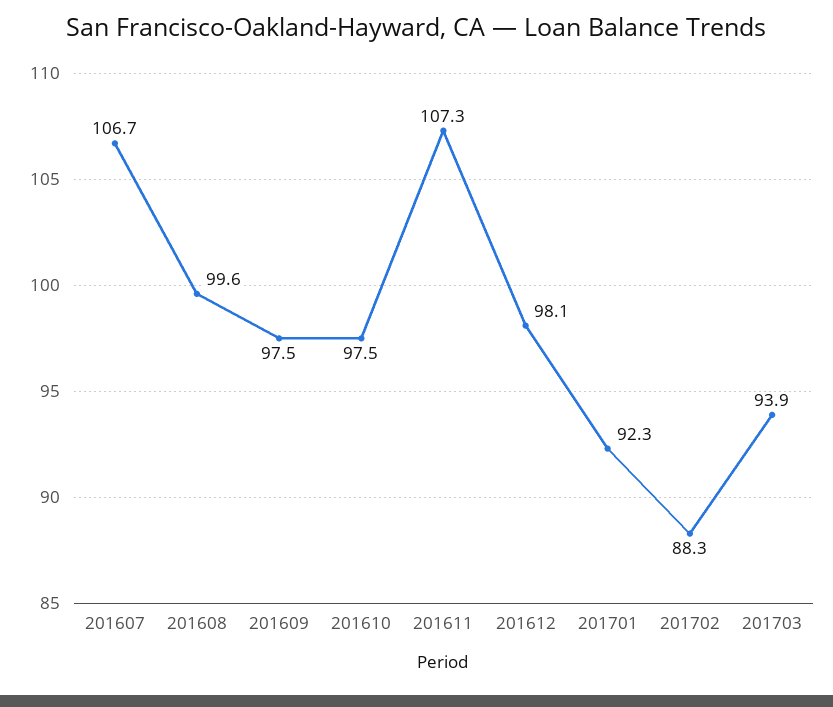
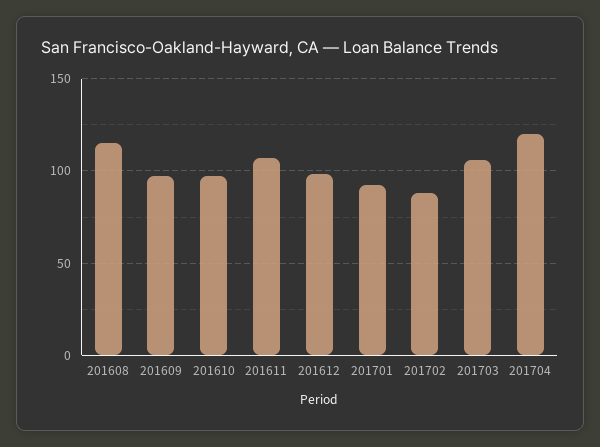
201607: 106.7 -> none
201608: 99.6 -> 115
201703: 93.9 -> 105
201704: none -> 120

